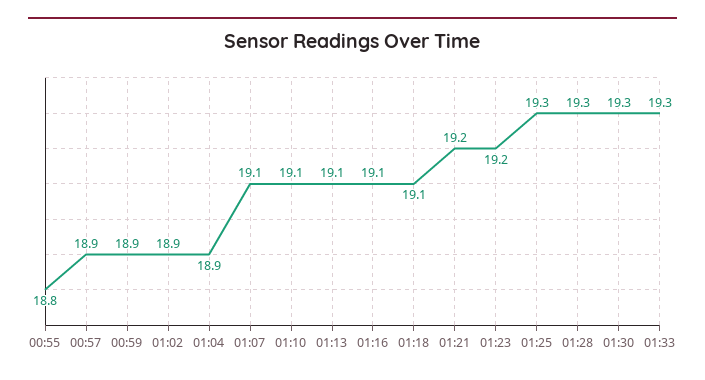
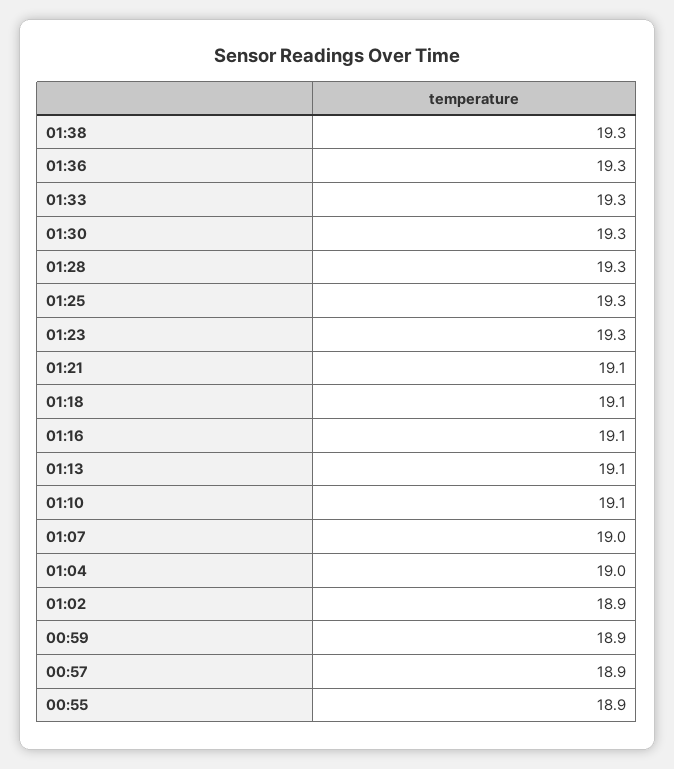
00:55: 18.8 -> 18.9
01:04: 18.9 -> 19
01:07: 19.1 -> 19
01:21: 19.2 -> 19.1
01:23: 19.2 -> 19.3
01:38: none -> 19.3
01:36: none -> 19.3

